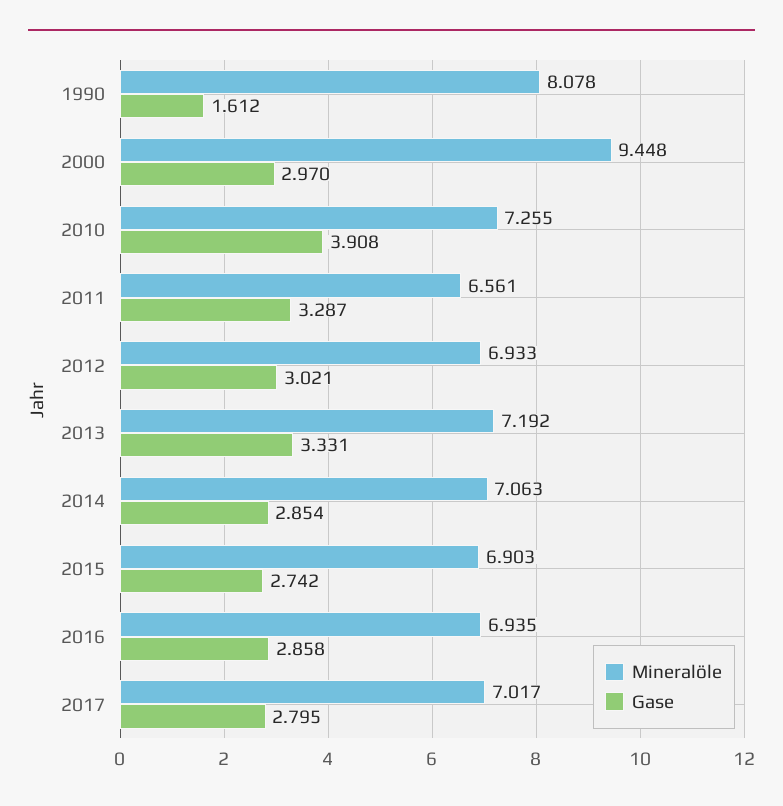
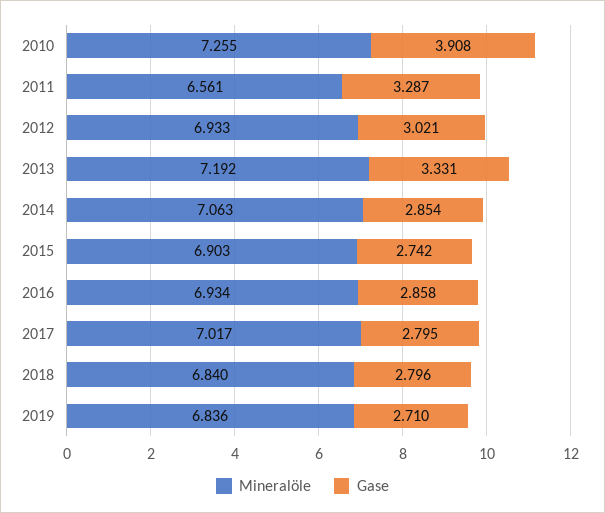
Mineralöle, 1990: 8.078 -> none
Gase, 1990: 1.612 -> none
Mineralöle, 2000: 9.448 -> none
Gase, 2000: 2.97 -> none
Mineralöle, 2016: 6.935 -> 6.934
Mineralöle, 2018: none -> 6.84
Gase, 2018: none -> 2.796
Mineralöle, 2019: none -> 6.836
Gase, 2019: none -> 2.71

